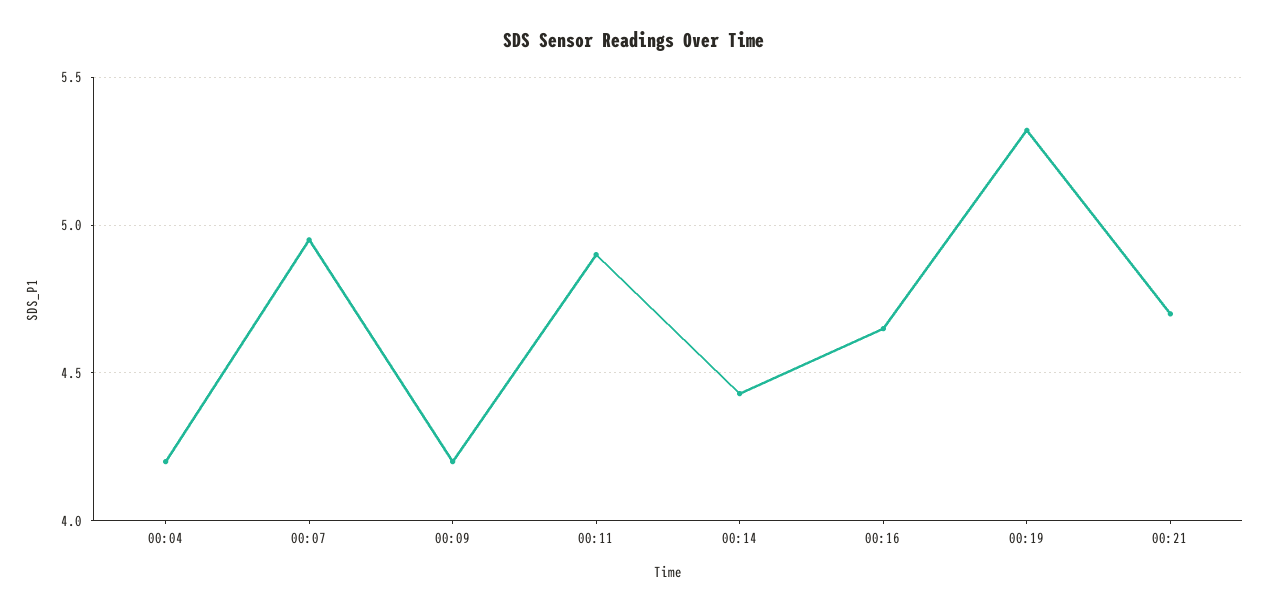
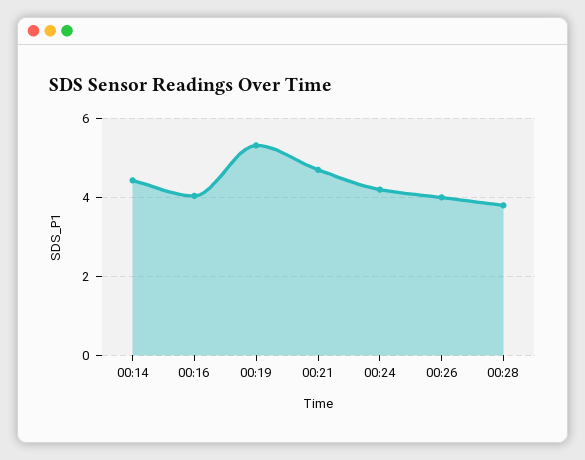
00:04: 4.2 -> none
00:07: 4.95 -> none
00:09: 4.2 -> none
00:11: 4.9 -> none
00:16: 4.65 -> 4
00:24: none -> 4.2
00:26: none -> 4
00:28: none -> 3.8

